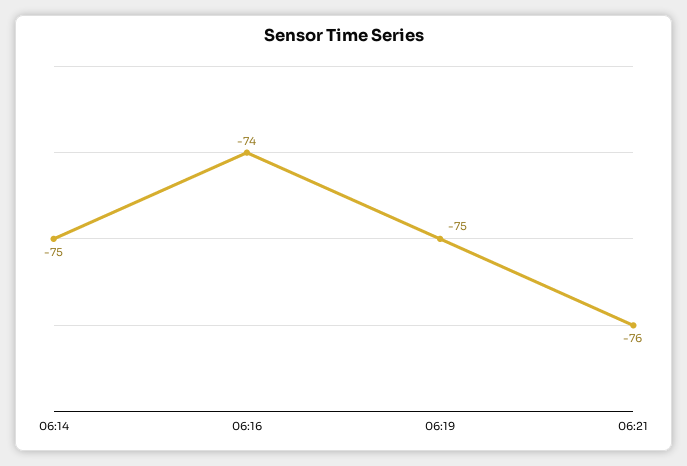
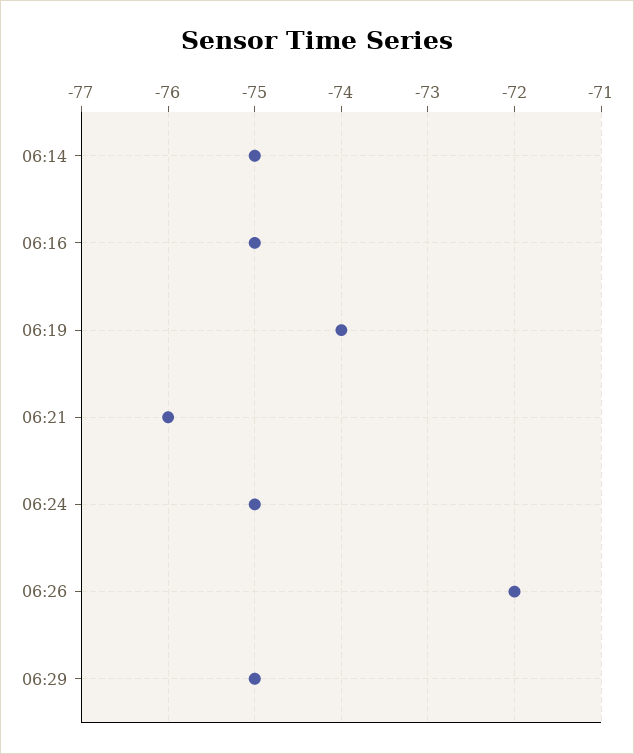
06:16: -74 -> -75
06:19: -75 -> -74
06:24: none -> -75
06:26: none -> -72
06:29: none -> -75

